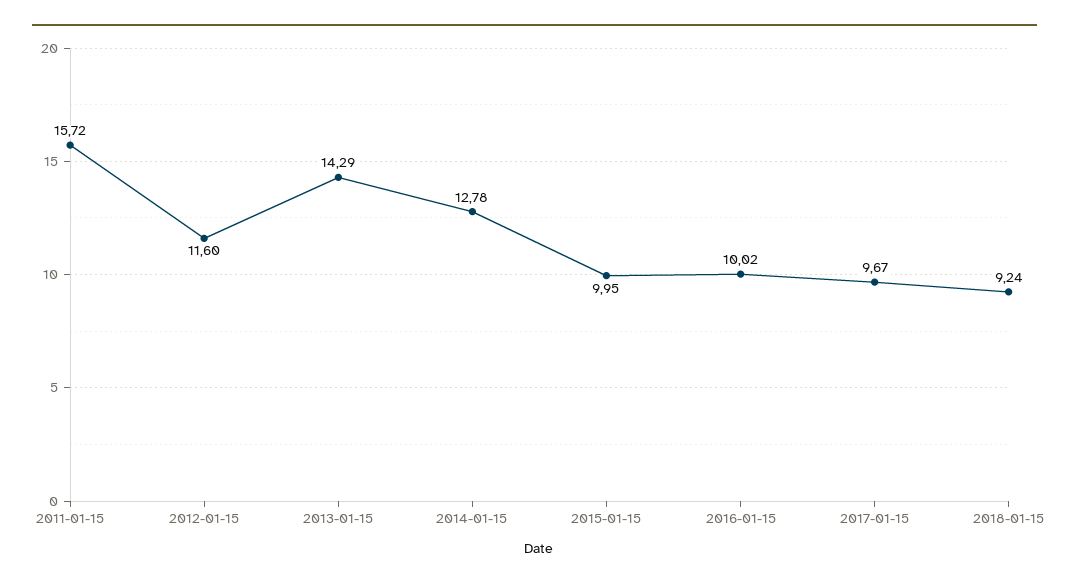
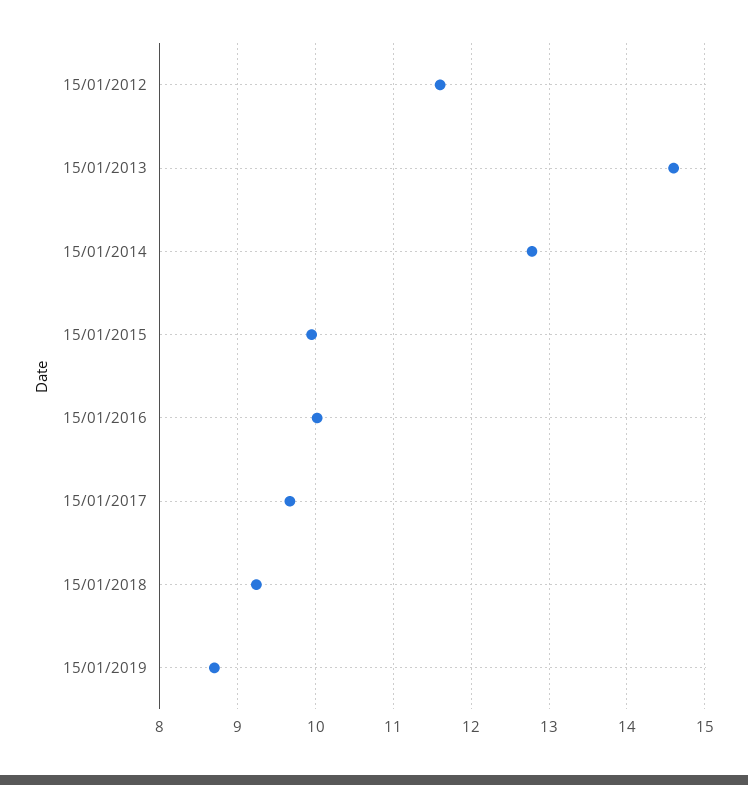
2011-01-15: 15.72 -> none
2013-01-15: 14.29 -> 14.6
15/01/2019: none -> 8.7

